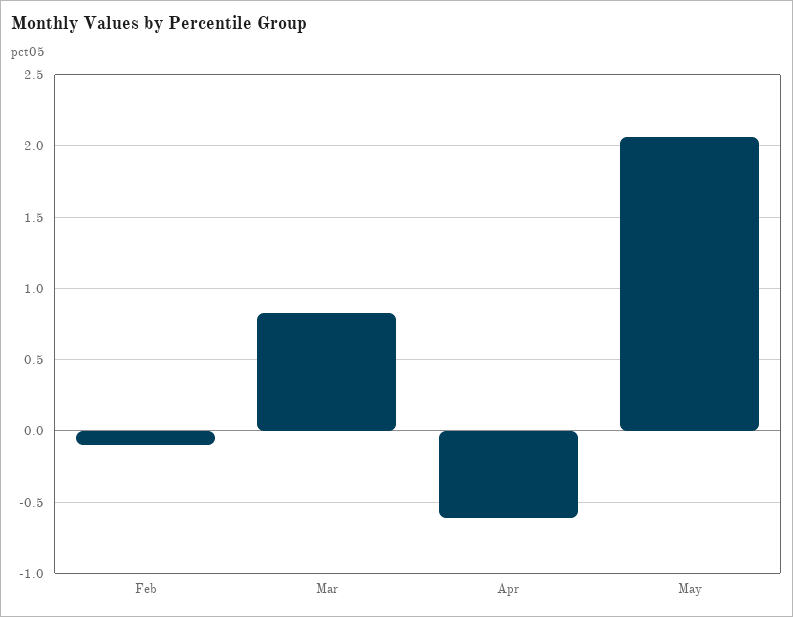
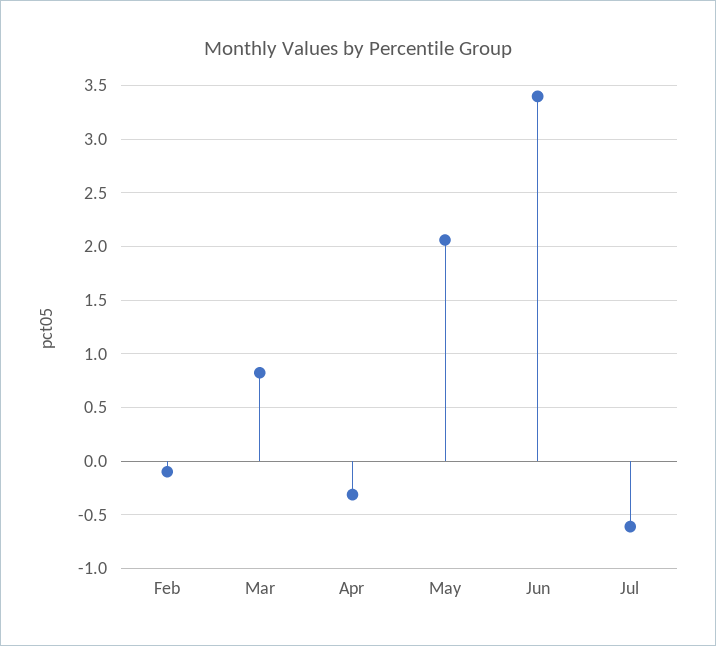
Apr: -0.6 -> -0.3
Jun: none -> 3.4
Jul: none -> -0.6

